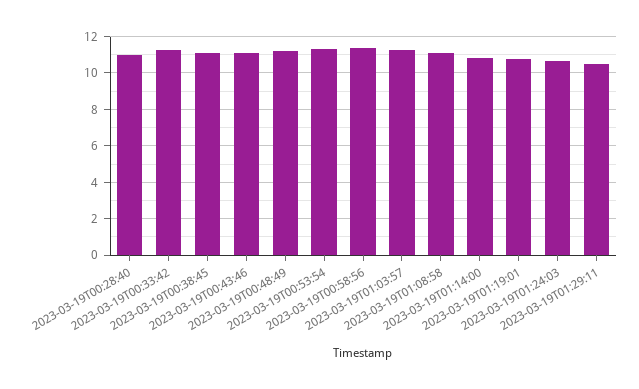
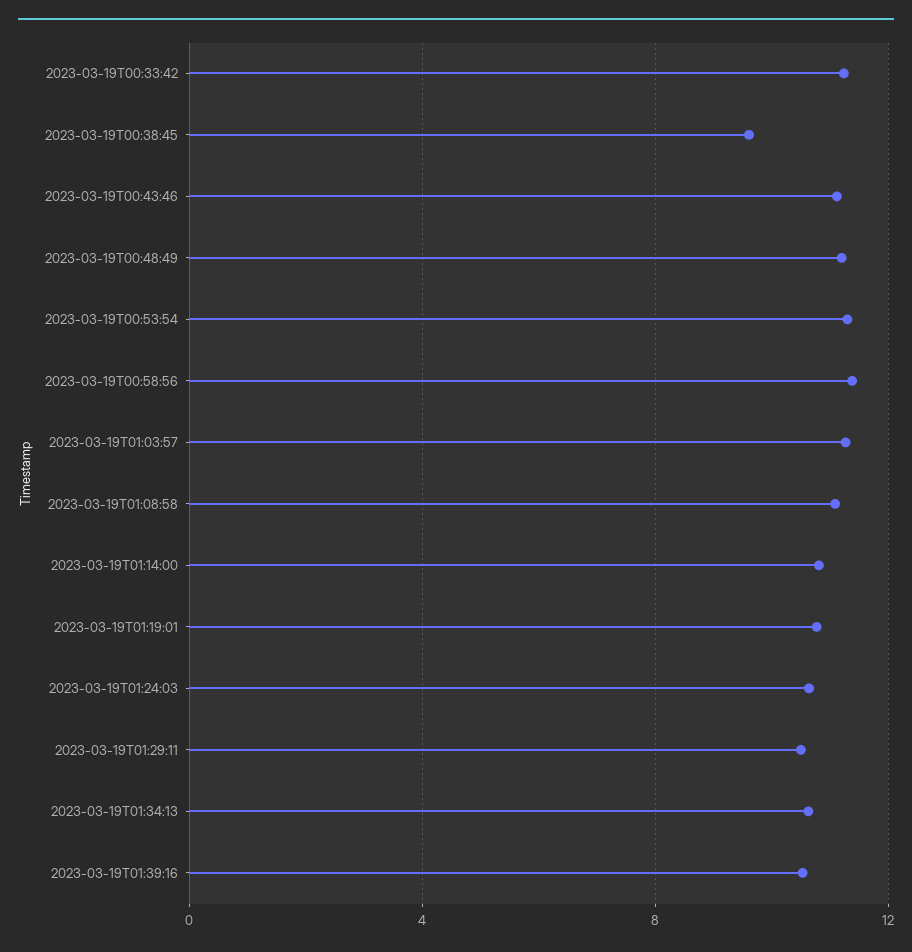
2023-03-19T00:28:40: 11 -> none
2023-03-19T00:38:45: 11 -> 9.5
2023-03-19T01:34:13: none -> 10.5
2023-03-19T01:39:16: none -> 10.5

